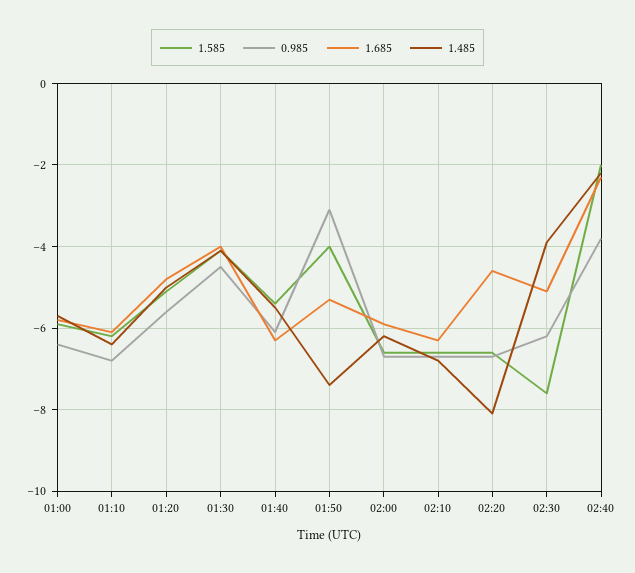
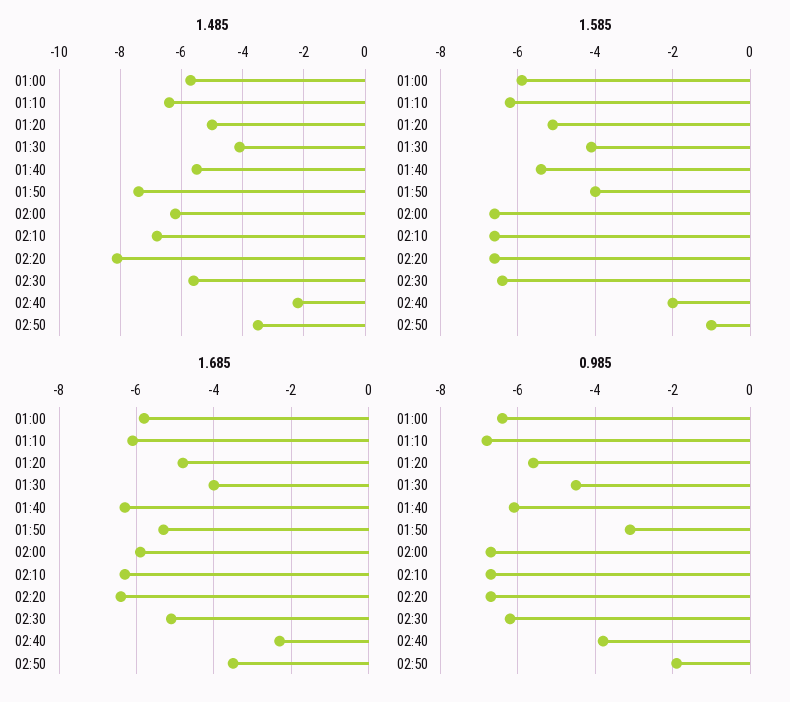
1.685, 02:20: -4.5 -> -6.5
1.585, 02:30: -7.5 -> -6.5
1.485, 02:30: -4 -> -5.5
1.485, 02:50: none -> -3.5
1.585, 02:50: none -> -1
1.685, 02:50: none -> -3.5
0.985, 02:50: none -> -2

